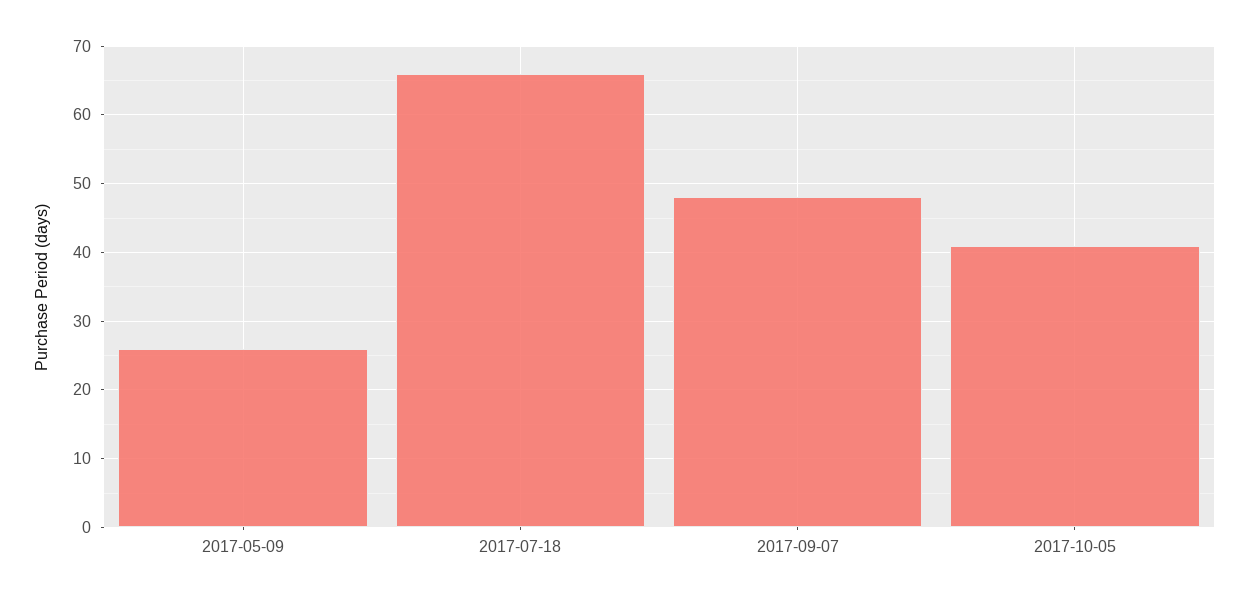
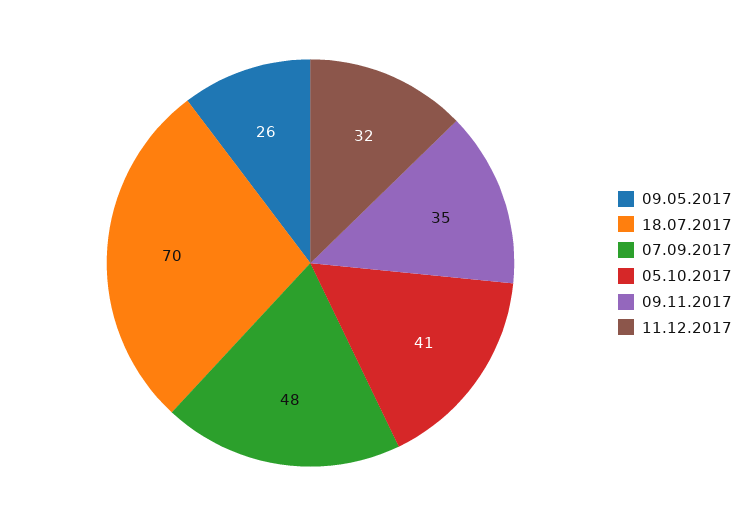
2017-07-18: 66 -> 70
09.11.2017: none -> 35
11.12.2017: none -> 32

